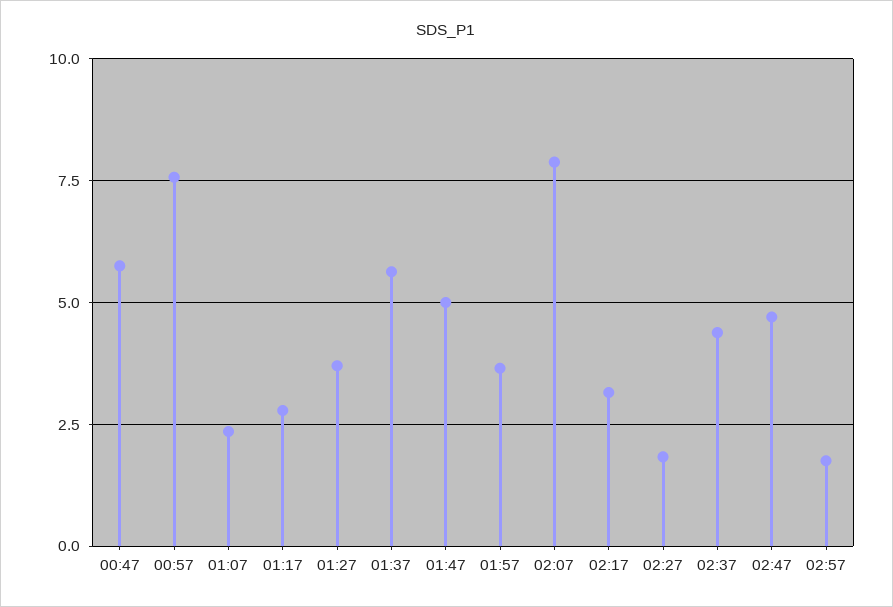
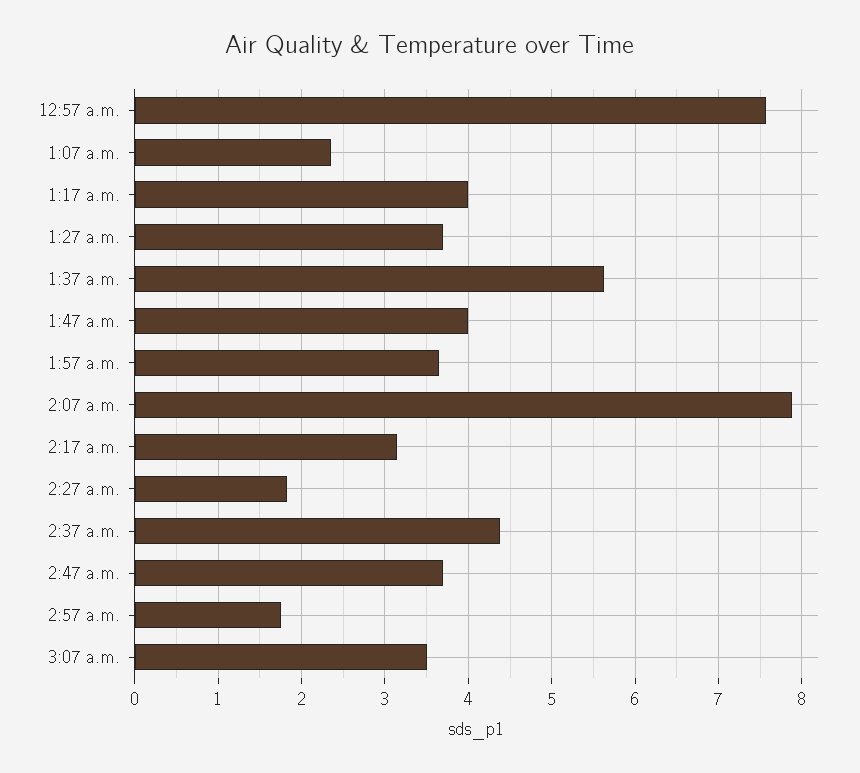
00:47: 5.75 -> none
01:17: 2.75 -> 4
01:47: 5 -> 4
02:47: 4.75 -> 3.7
3:07 a.m.: none -> 3.5

